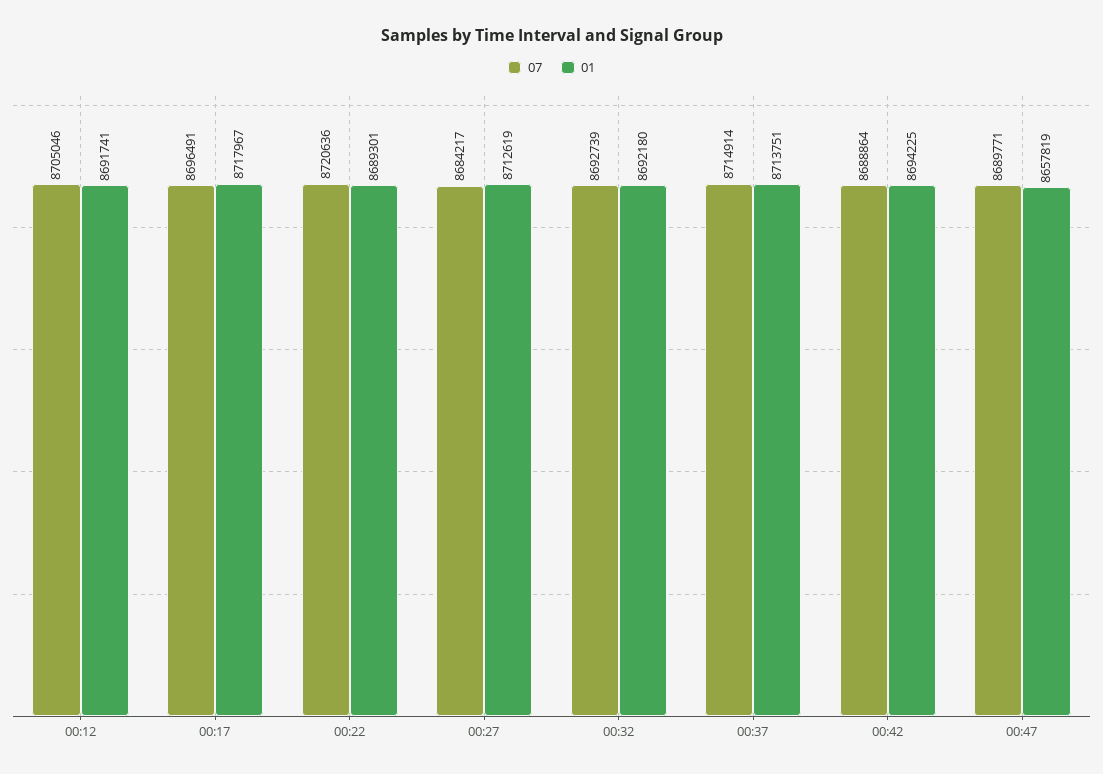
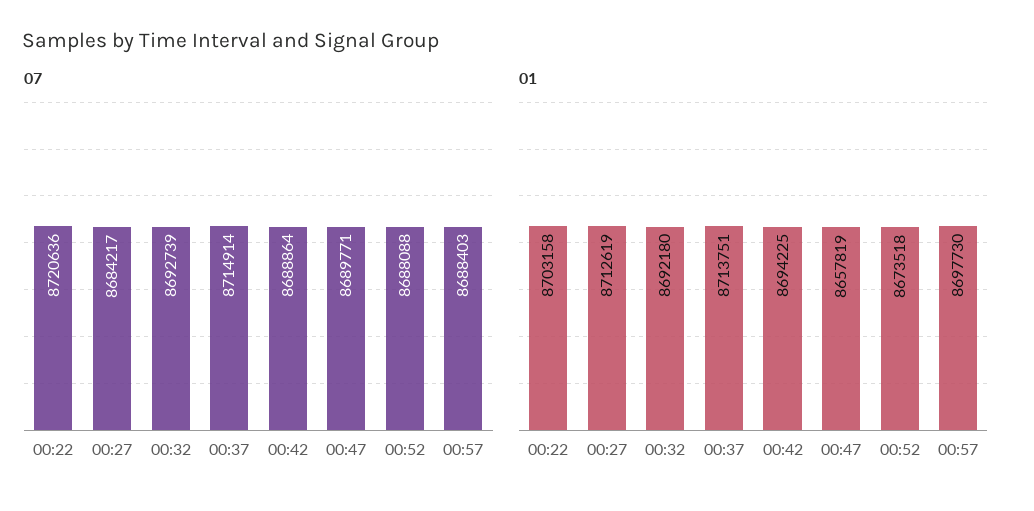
07, 00:12: 8705046 -> none
01, 00:12: 8691741 -> none
07, 00:17: 8696491 -> none
01, 00:17: 8717967 -> none
01, 00:22: 8689301 -> 8703158
07, 00:52: none -> 8688088
07, 00:57: none -> 8688403
01, 00:52: none -> 8673518
01, 00:57: none -> 8697730

